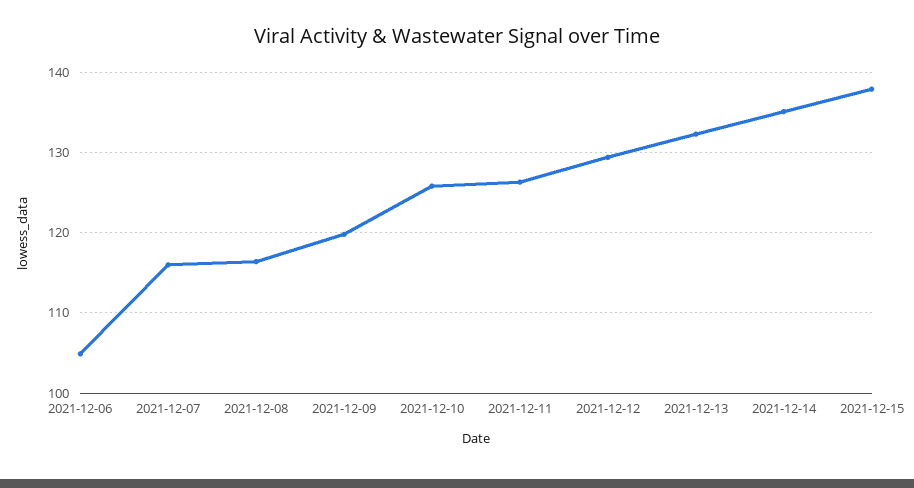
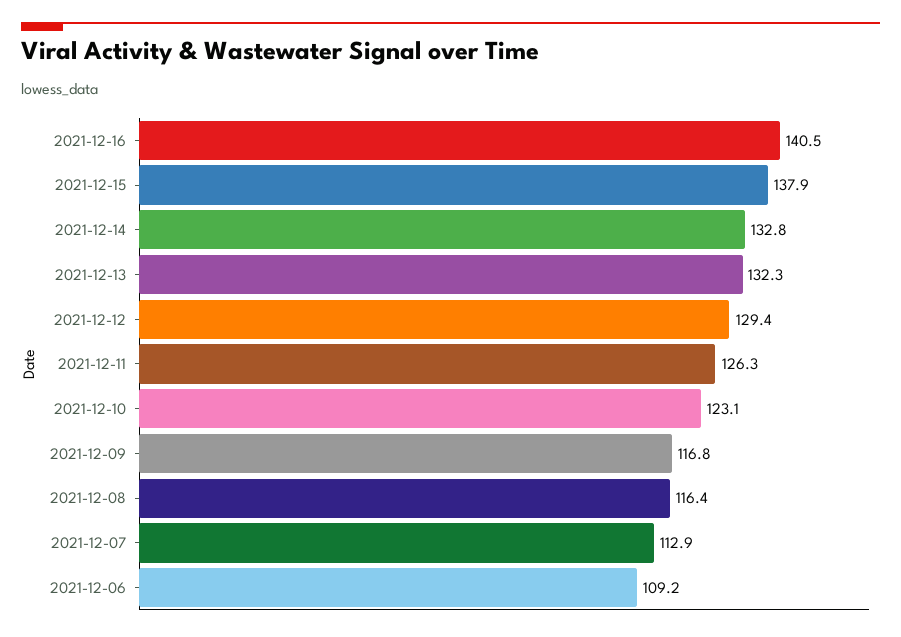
2021-12-06: 105 -> 109.2
2021-12-07: 116 -> 112.9
2021-12-09: 120 -> 116.8
2021-12-10: 126 -> 123.1
2021-12-14: 135 -> 132.8
2021-12-16: none -> 140.5

